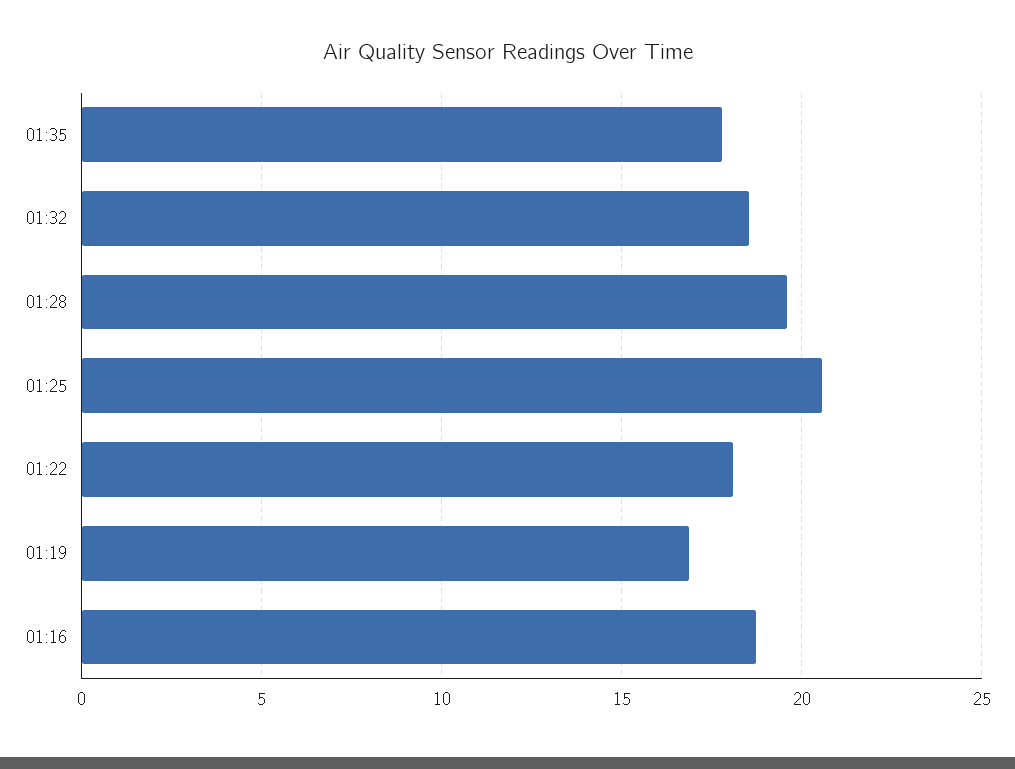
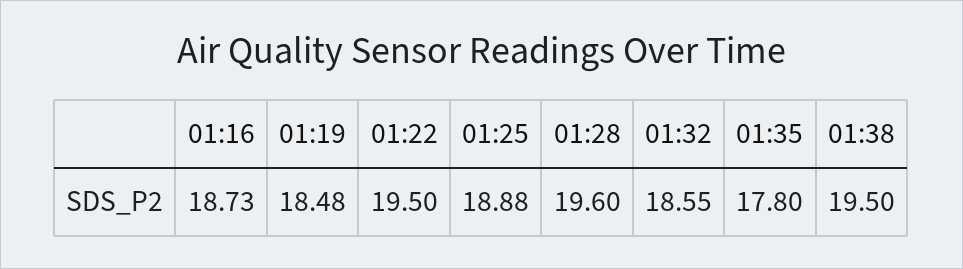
01:25: 20.5 -> 18.88
01:22: 18 -> 19.5
01:19: 17 -> 18.48
01:38: none -> 19.5

